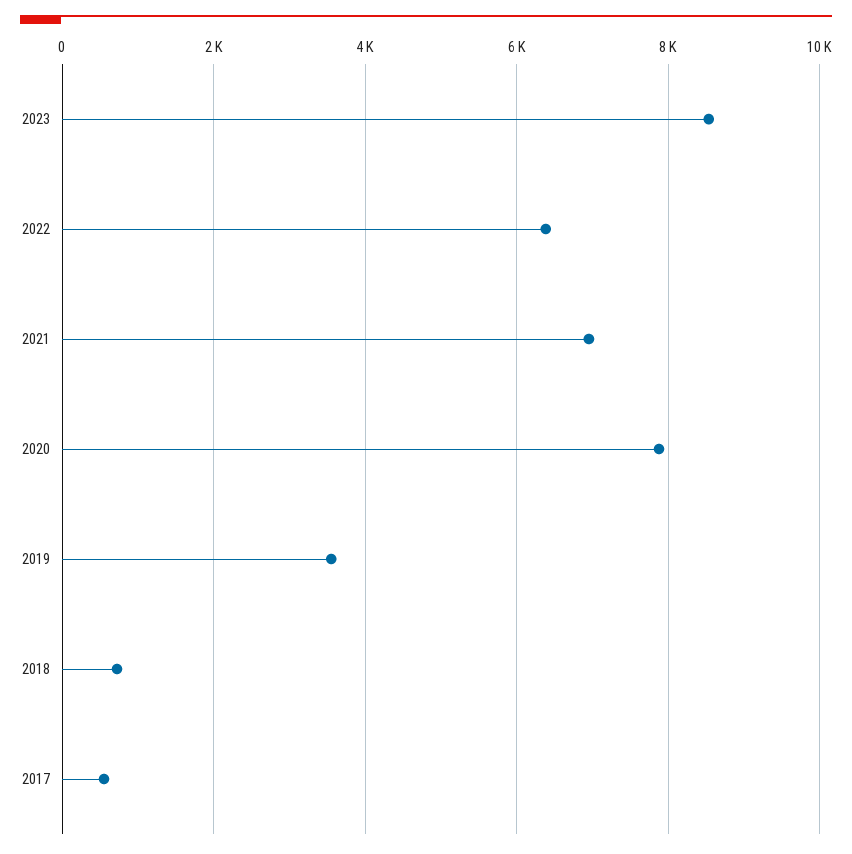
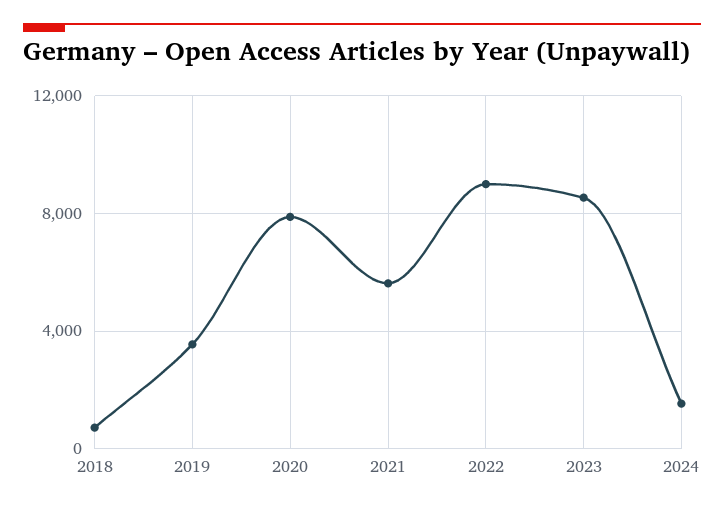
2022: 6400 -> 9000
2021: 7000 -> 5500
2017: 600 -> none
2024: none -> 1500

